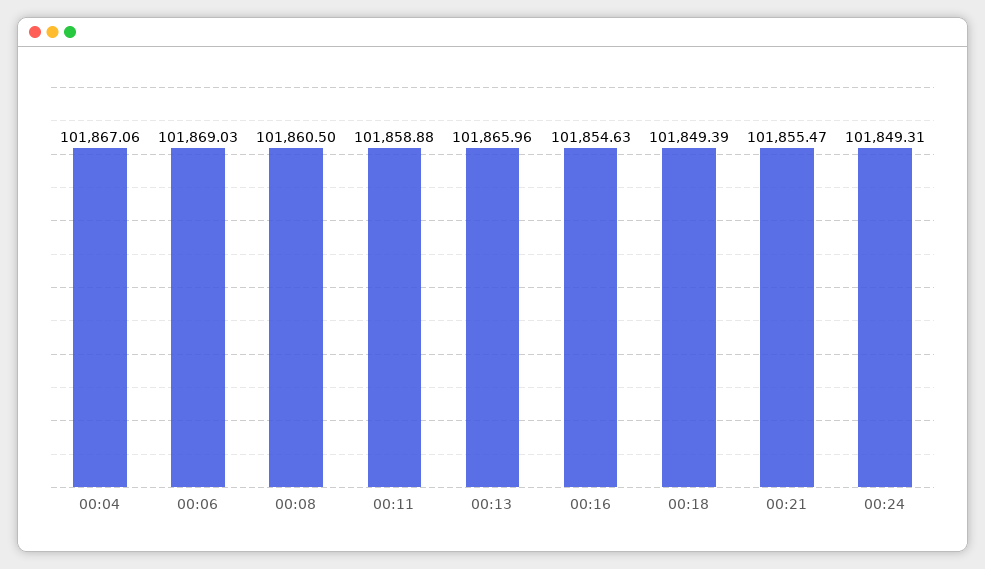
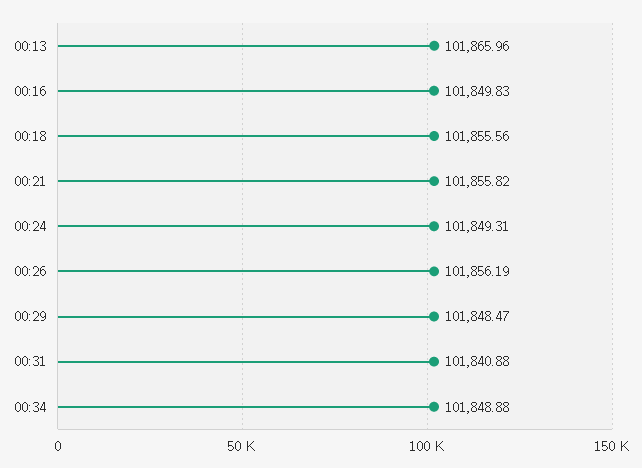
00:04: 101867.06 -> none
00:06: 101869.03 -> none
00:08: 101860.5 -> none
00:11: 101858.88 -> none
00:16: 101854.63 -> 101849.83
00:18: 101849.39 -> 101855.56
00:21: 101855.47 -> 101855.82
00:26: none -> 101856.19
00:29: none -> 101848.47
00:31: none -> 101840.88
00:34: none -> 101848.88

